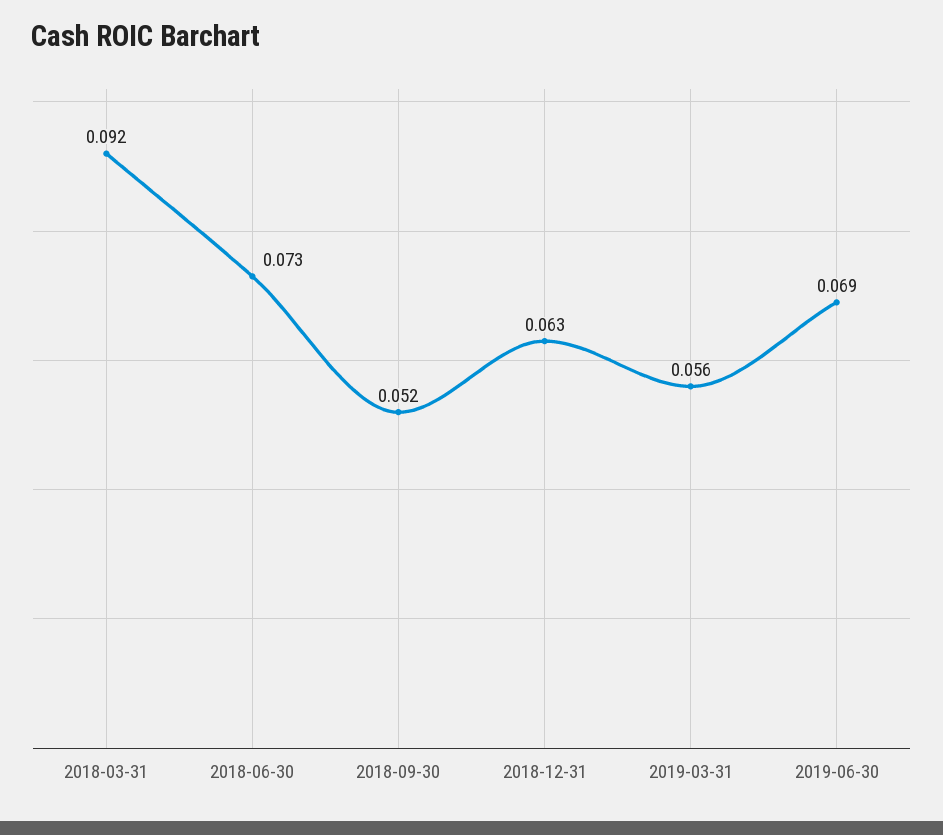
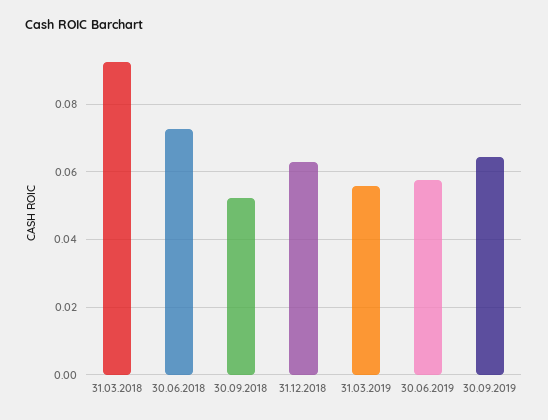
2019-06-30: 0.069 -> 0.058
30.09.2019: none -> 0.064

